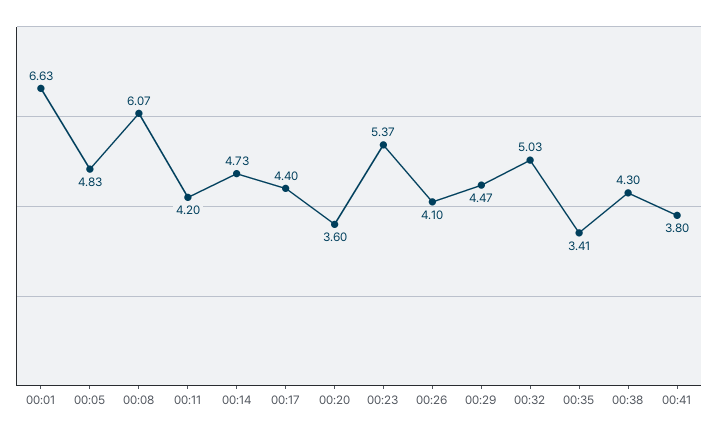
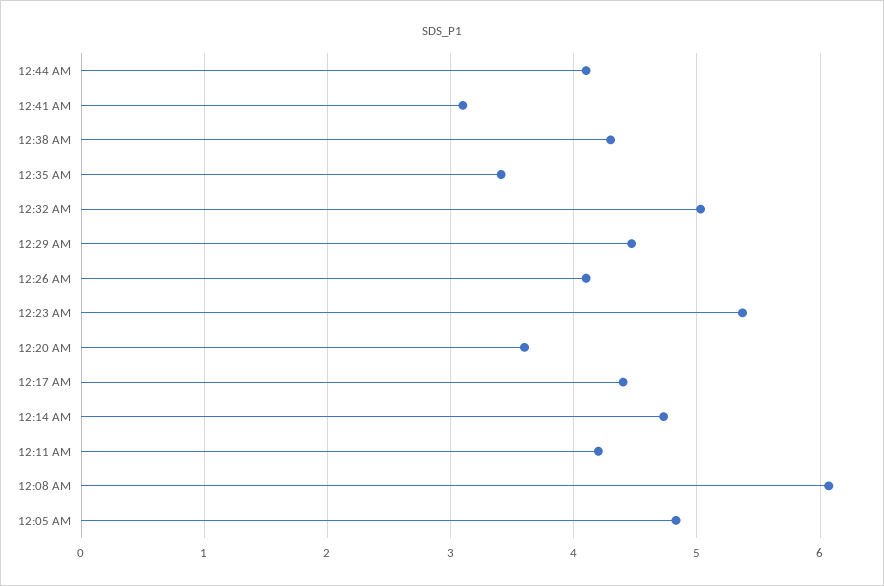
00:01: 6.63 -> none
00:41: 3.8 -> 3.1
12:44 AM: none -> 4.1

